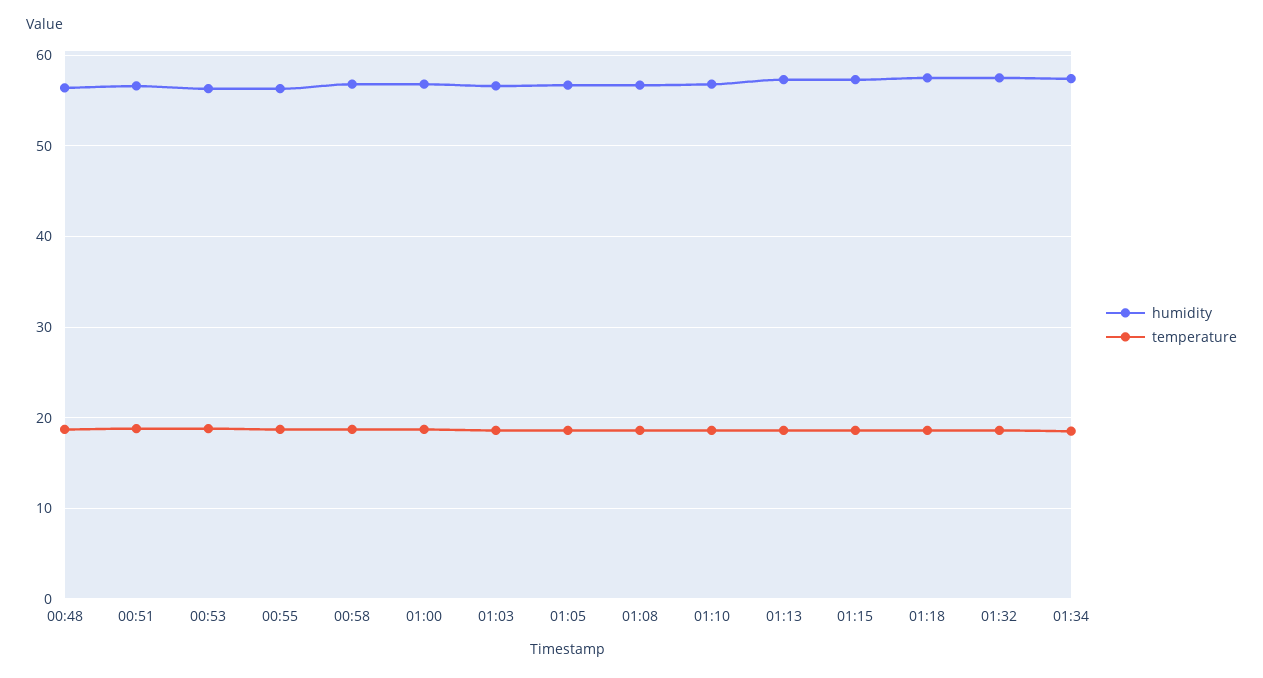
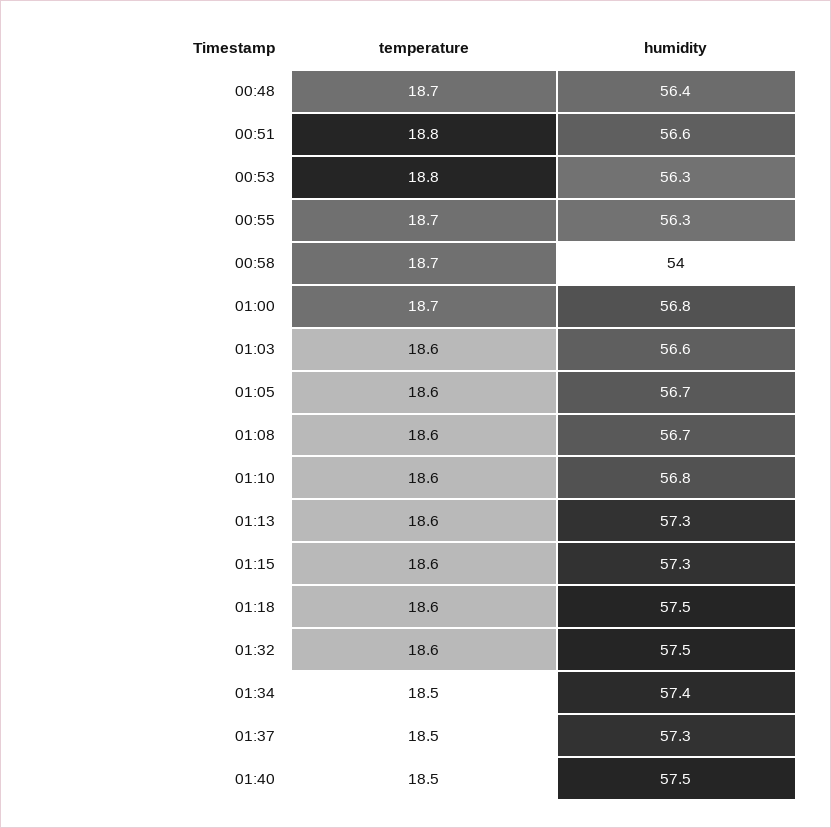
humidity, 00:58: 57 -> 54
temperature, 01:37: none -> 18.5
humidity, 01:37: none -> 57.3
temperature, 01:40: none -> 18.5
humidity, 01:40: none -> 57.5

